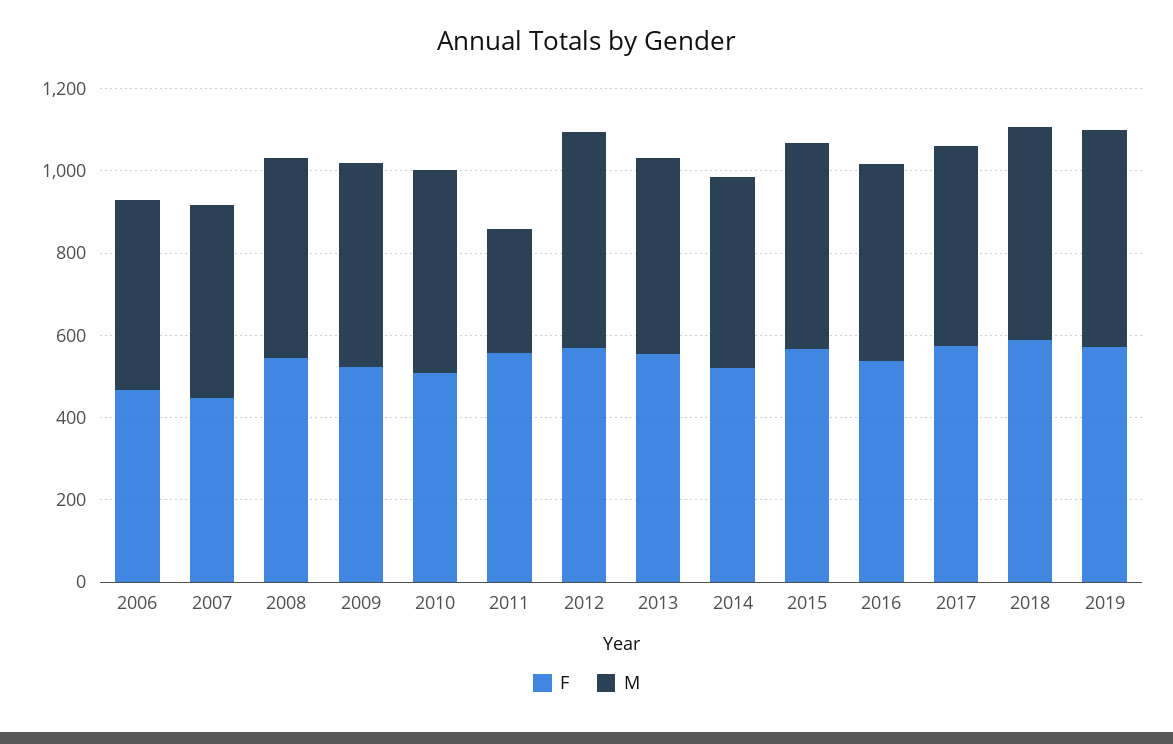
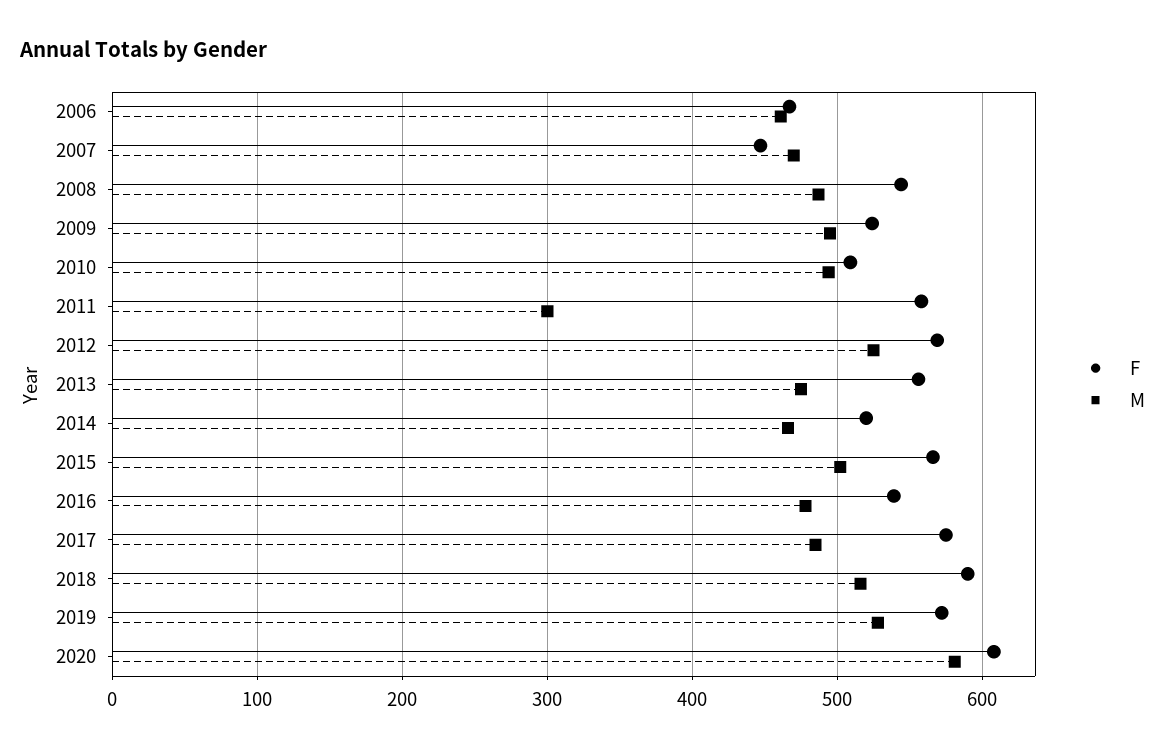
F, 2020: none -> 610
M, 2020: none -> 580

